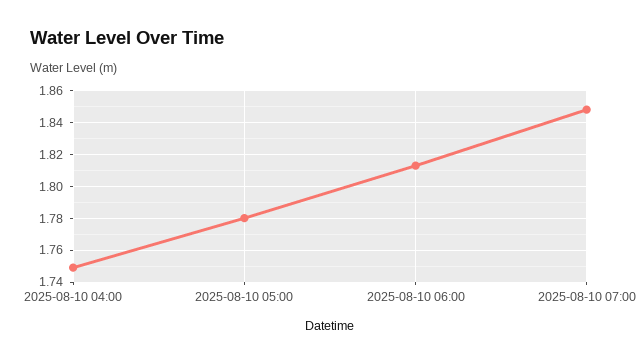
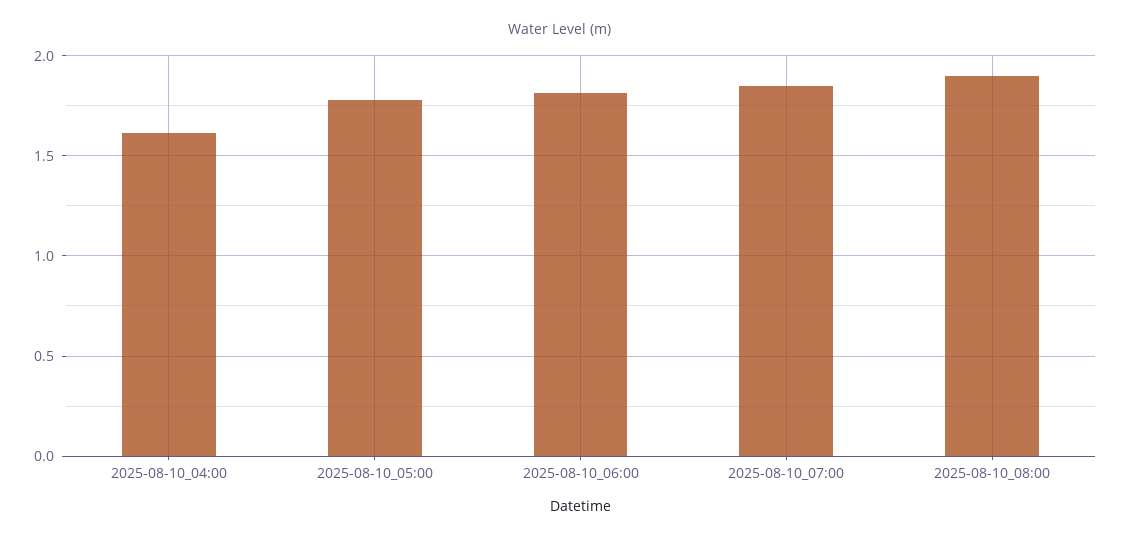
2025-08-10 04:00: 1.75 -> 1.6
2025-08-10_08:00: none -> 1.9

